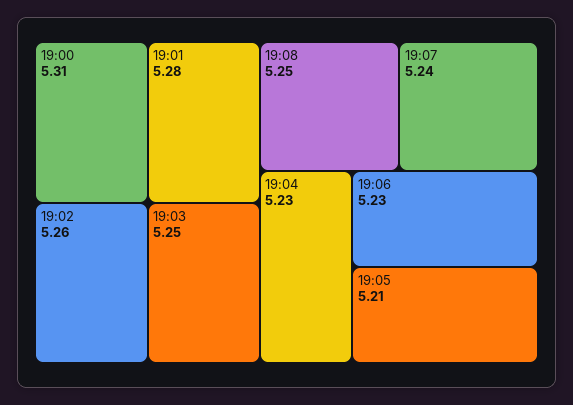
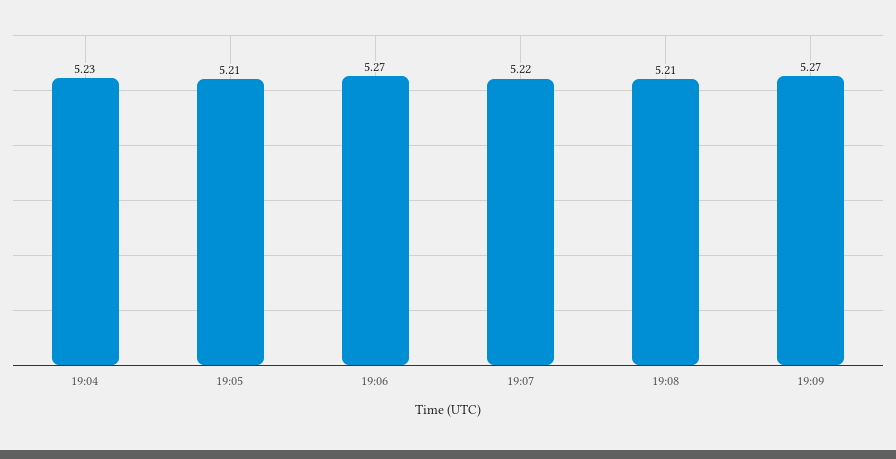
19:00: 5.31 -> none
19:01: 5.28 -> none
19:02: 5.26 -> none
19:03: 5.25 -> none
19:08: 5.25 -> 5.21
19:07: 5.24 -> 5.22
19:06: 5.23 -> 5.27
19:09: none -> 5.27

